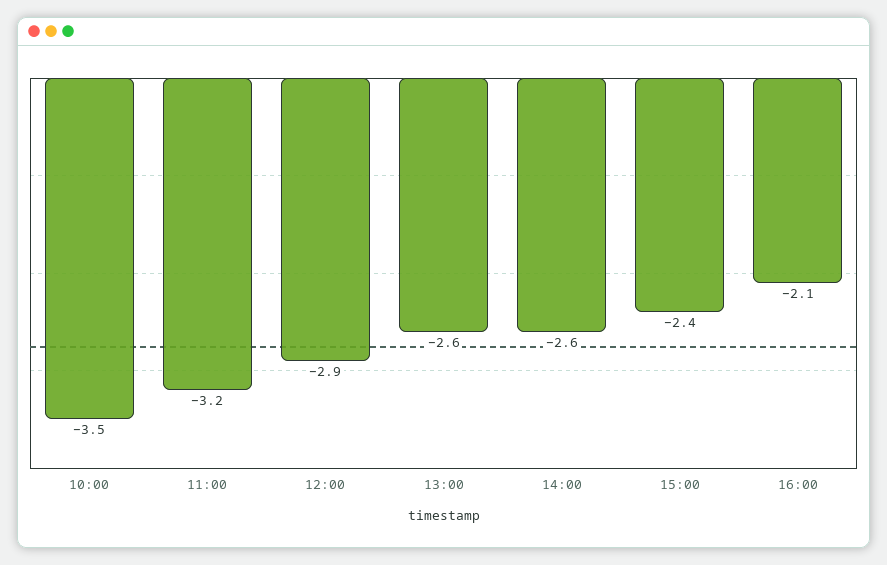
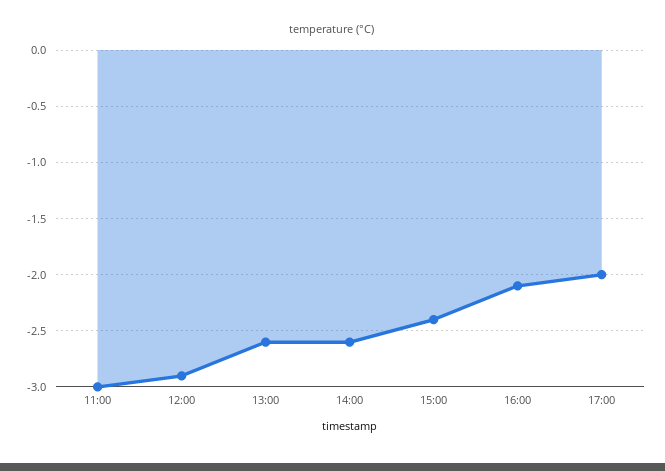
10:00: -3.5 -> none
11:00: -3.2 -> -3
17:00: none -> -2

